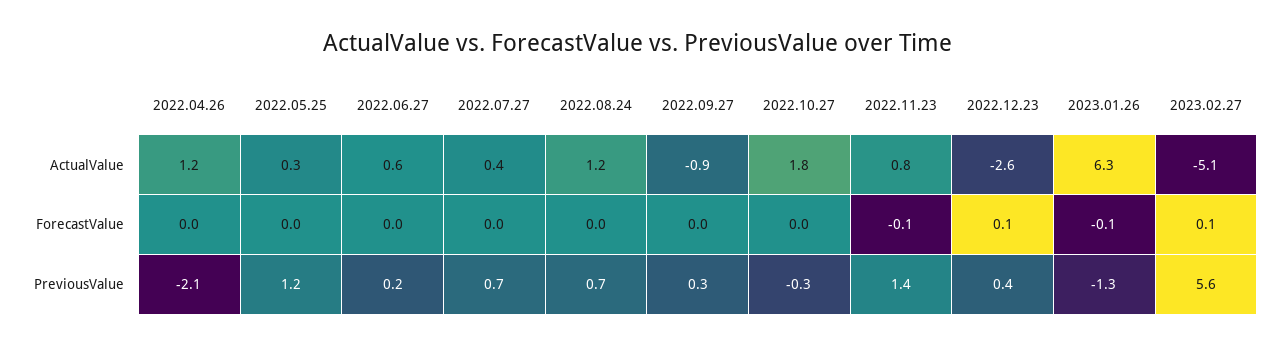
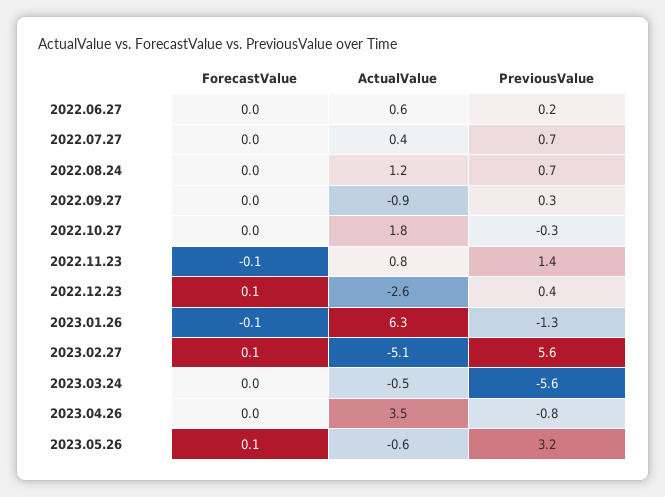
2022.04.26, ActualValue: 1.2 -> none
2022.05.25, ActualValue: 0.3 -> none
2022.04.26, ForecastValue: 0 -> none
2022.05.25, ForecastValue: 0 -> none
2022.04.26, PreviousValue: -2.1 -> none
2022.05.25, PreviousValue: 1.2 -> none
2023.03.24, ForecastValue: none -> 0
2023.03.24, ActualValue: none -> -0.5
2023.03.24, PreviousValue: none -> -5.6
2023.04.26, ForecastValue: none -> 0
2023.04.26, ActualValue: none -> 3.5
2023.04.26, PreviousValue: none -> -0.8
2023.05.26, ForecastValue: none -> 0.1
2023.05.26, ActualValue: none -> -0.6
2023.05.26, PreviousValue: none -> 3.2

